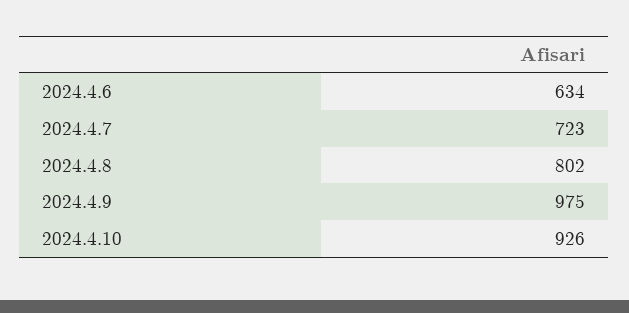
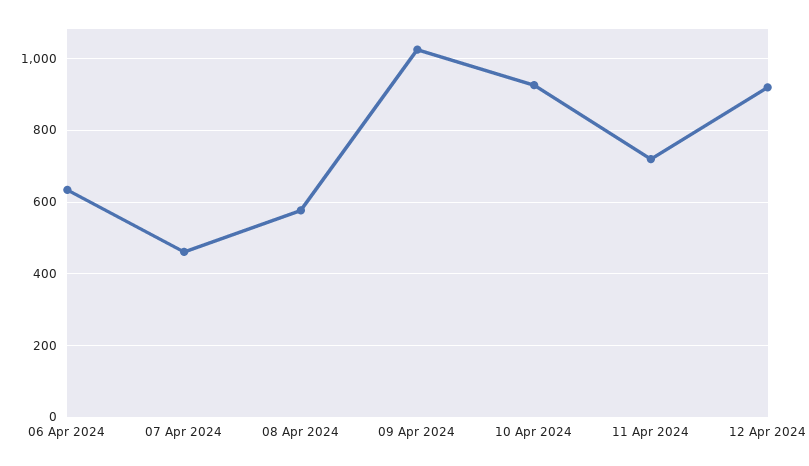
2024.4.7: 723 -> 460
2024.4.8: 802 -> 580
2024.4.9: 975 -> 1020
11 Apr 2024: none -> 720
12 Apr 2024: none -> 920

